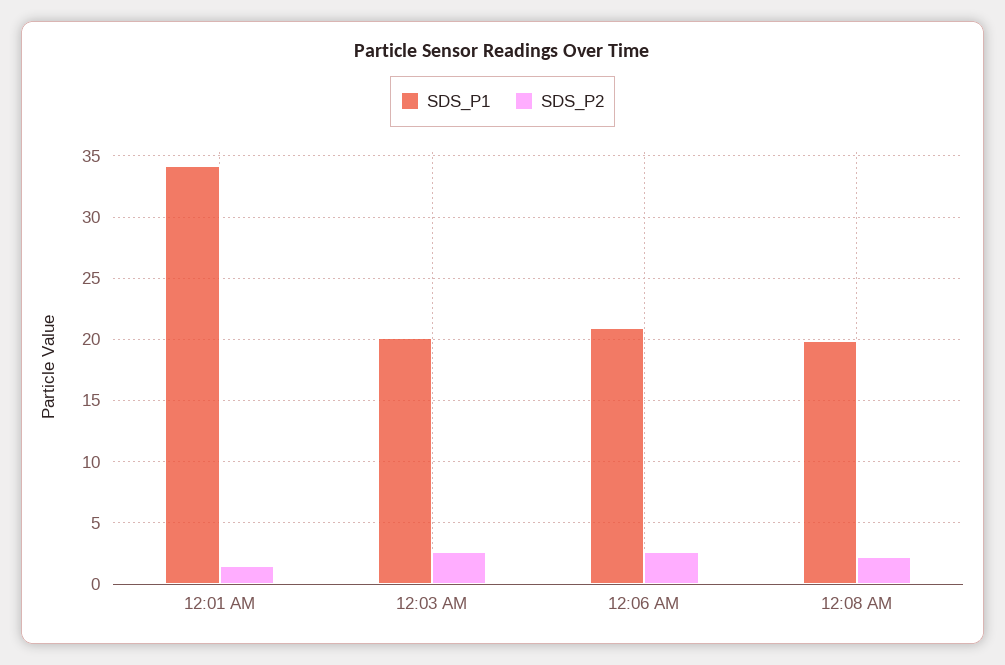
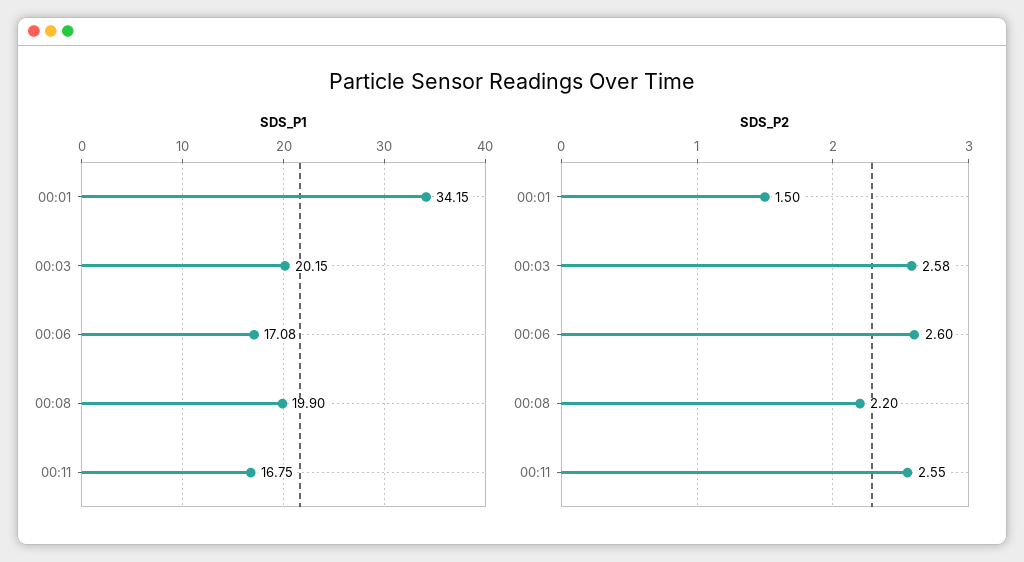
SDS_P1, 12:06 AM: 21 -> 17.08
SDS_P1, 00:11: none -> 16.75
SDS_P2, 00:11: none -> 2.55

